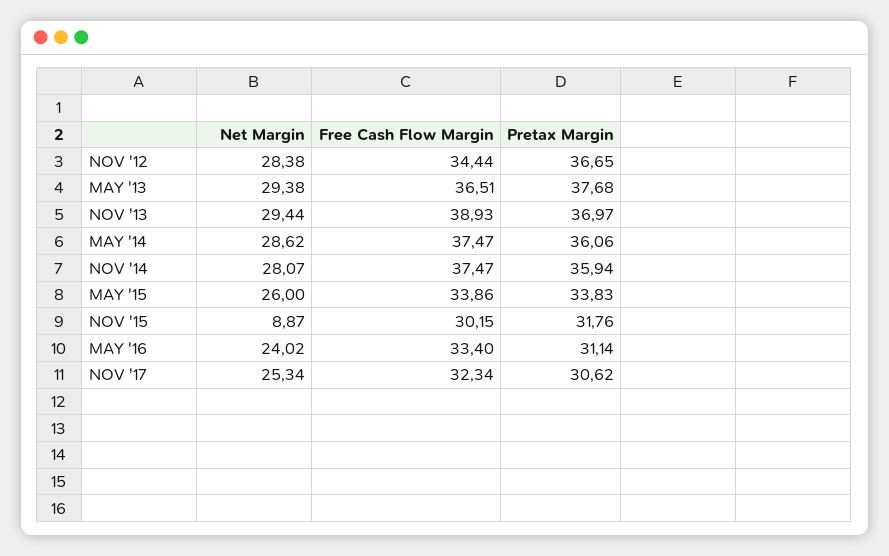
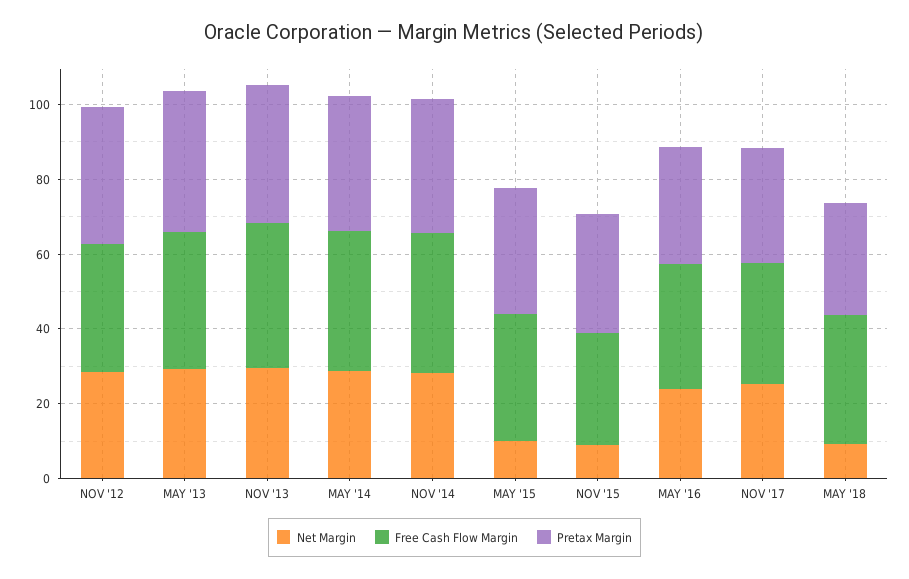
Net Margin, MAY '15: 26 -> 10
Net Margin, MAY '18: none -> 10
Free Cash Flow Margin, MAY '18: none -> 35
Pretax Margin, MAY '18: none -> 30

